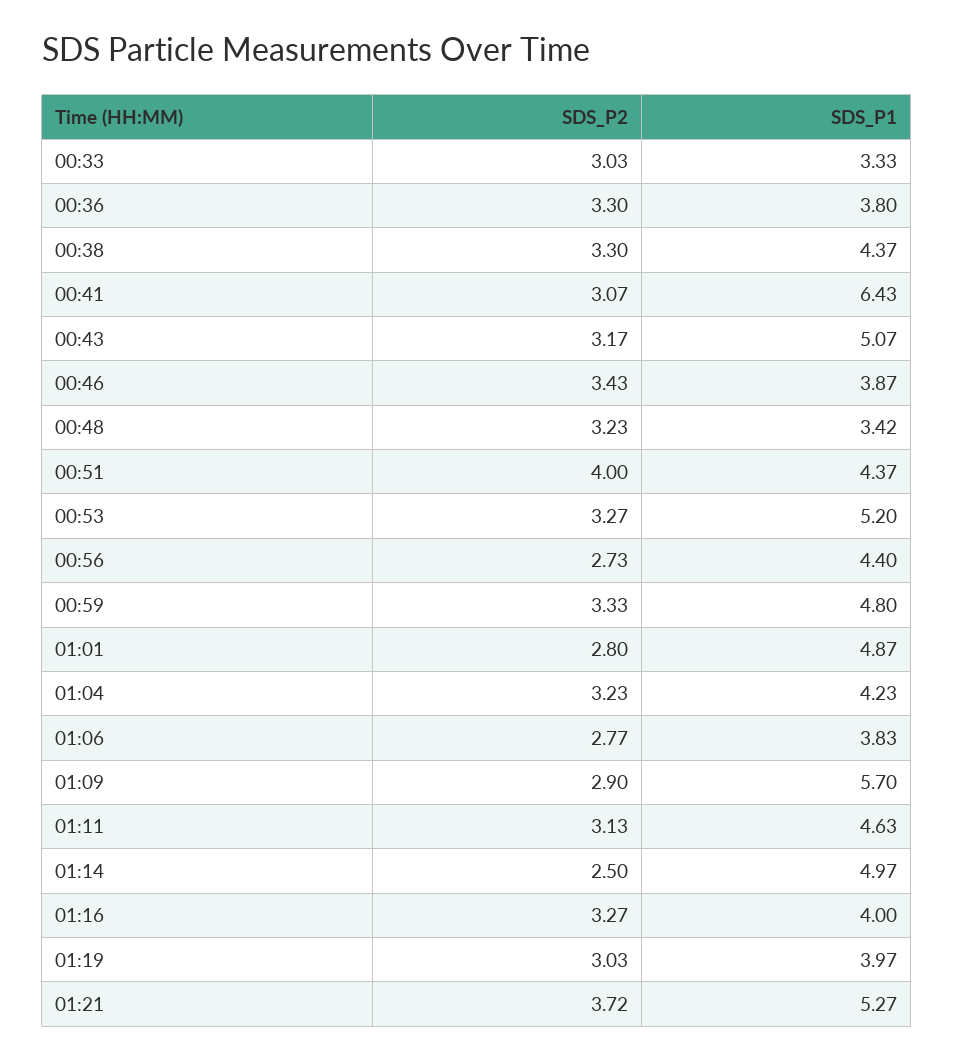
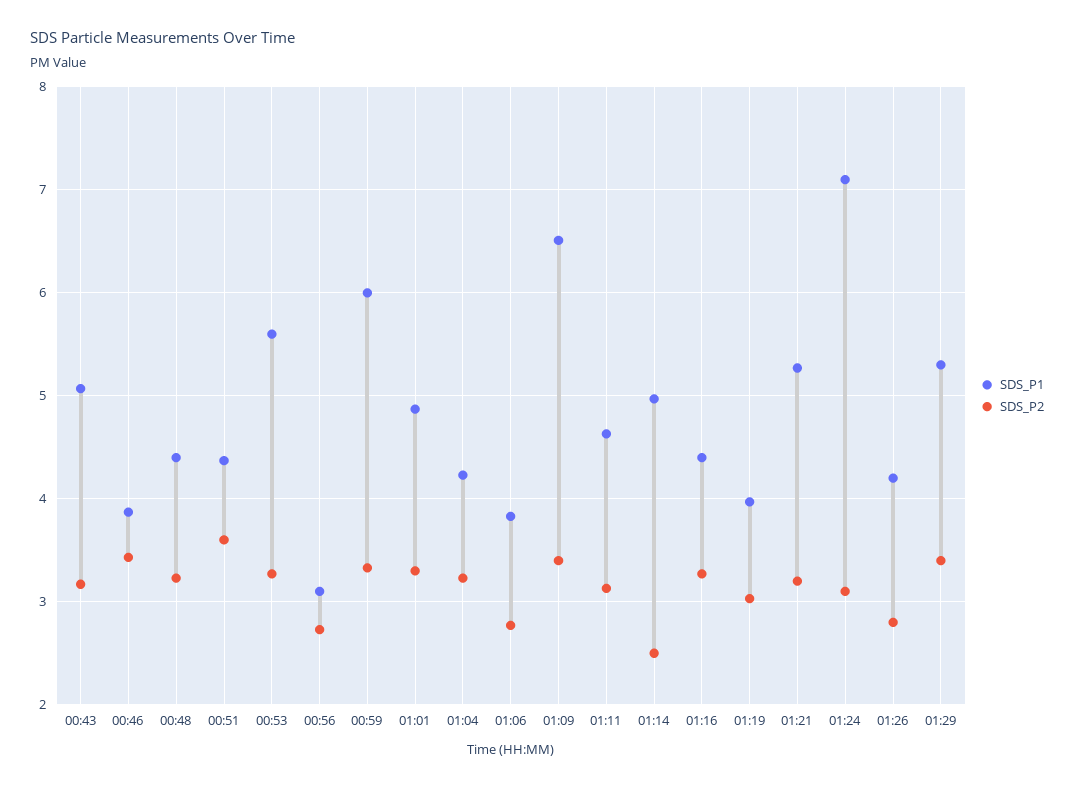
SDS_P2, 00:33: 3.03 -> none
SDS_P1, 00:33: 3.33 -> none
SDS_P2, 00:36: 3.3 -> none
SDS_P1, 00:36: 3.8 -> none
SDS_P2, 00:38: 3.3 -> none
SDS_P1, 00:38: 4.37 -> none
SDS_P2, 00:41: 3.07 -> none
SDS_P1, 00:41: 6.43 -> none
SDS_P1, 00:48: 3.42 -> 4.4
SDS_P2, 00:51: 4 -> 3.6
SDS_P1, 00:53: 5.2 -> 5.6
SDS_P1, 00:56: 4.4 -> 3.1
SDS_P1, 00:59: 4.8 -> 6
SDS_P2, 01:01: 2.8 -> 3.3
SDS_P2, 01:09: 2.9 -> 3.4
SDS_P1, 01:09: 5.7 -> 6.5
SDS_P1, 01:16: 4 -> 4.4
SDS_P2, 01:21: 3.72 -> 3.2
SDS_P1, 01:24: none -> 7.1
SDS_P2, 01:24: none -> 3.1
SDS_P1, 01:26: none -> 4.2
SDS_P2, 01:26: none -> 2.8
SDS_P1, 01:29: none -> 5.3
SDS_P2, 01:29: none -> 3.4

